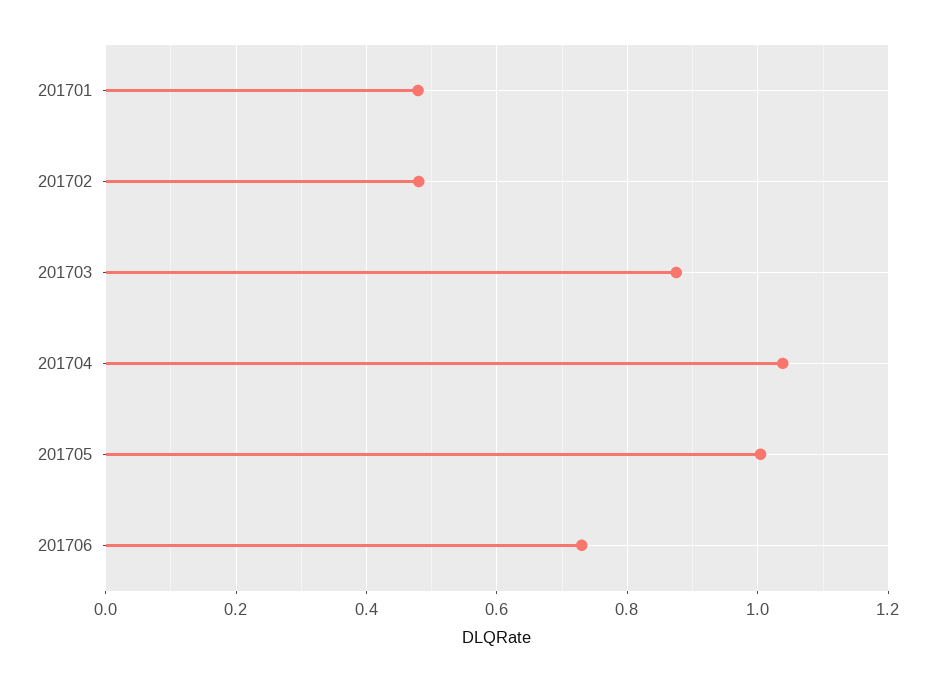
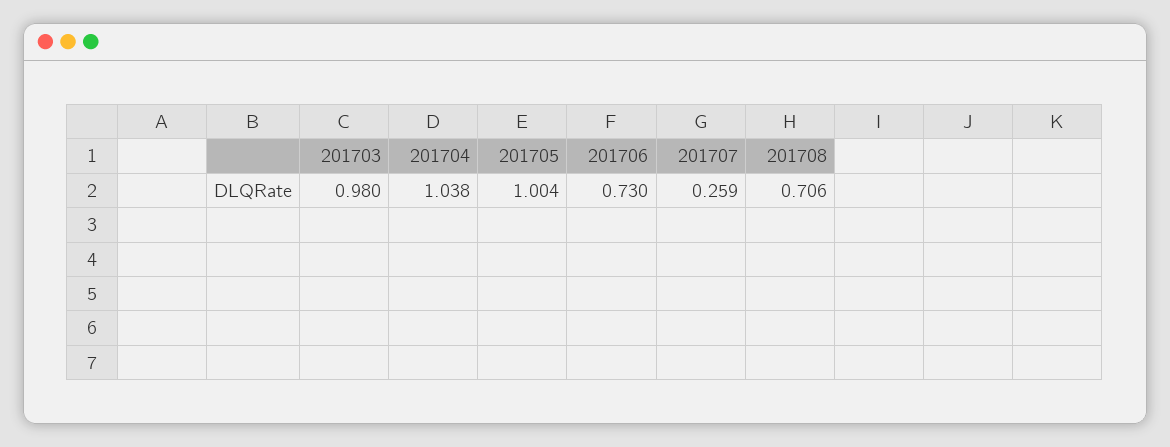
201701: 0.48 -> none
201702: 0.48 -> none
201703: 0.88 -> 0.98
201707: none -> 0.259
201708: none -> 0.706

